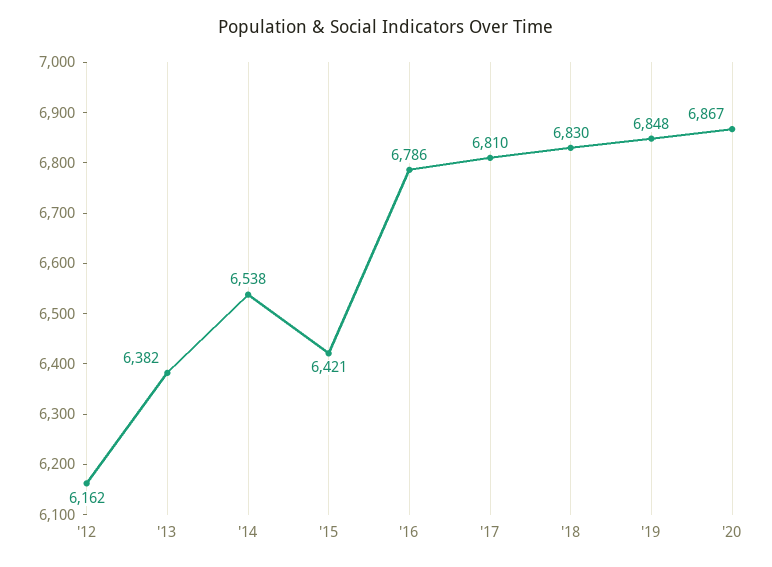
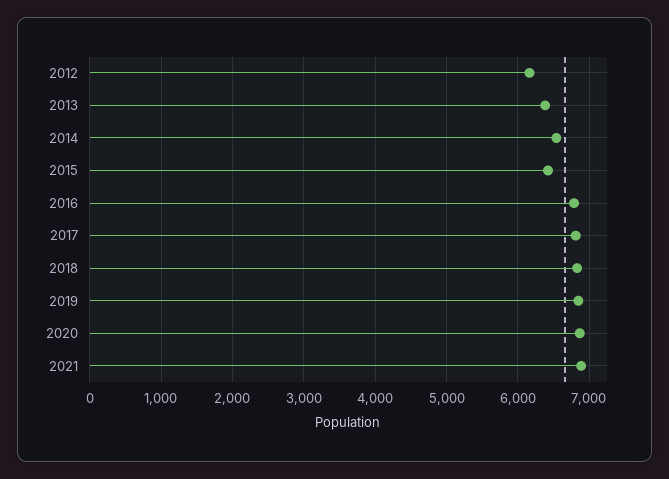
2021: none -> 6900

